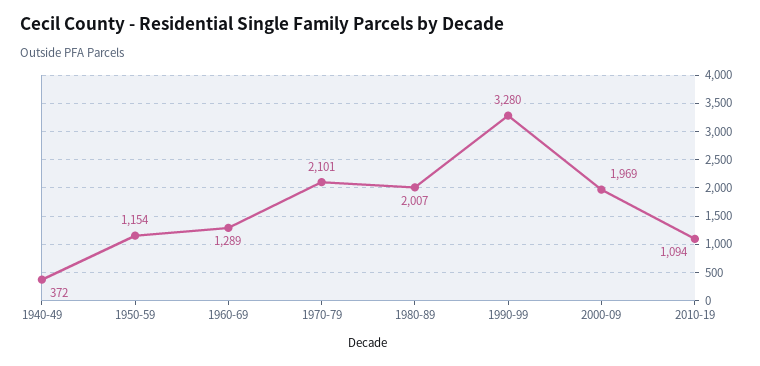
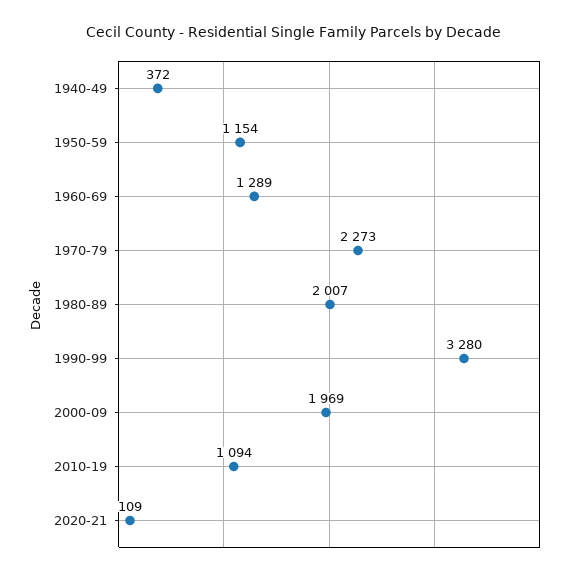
1970-79: 2101 -> 2273
2020-21: none -> 109

